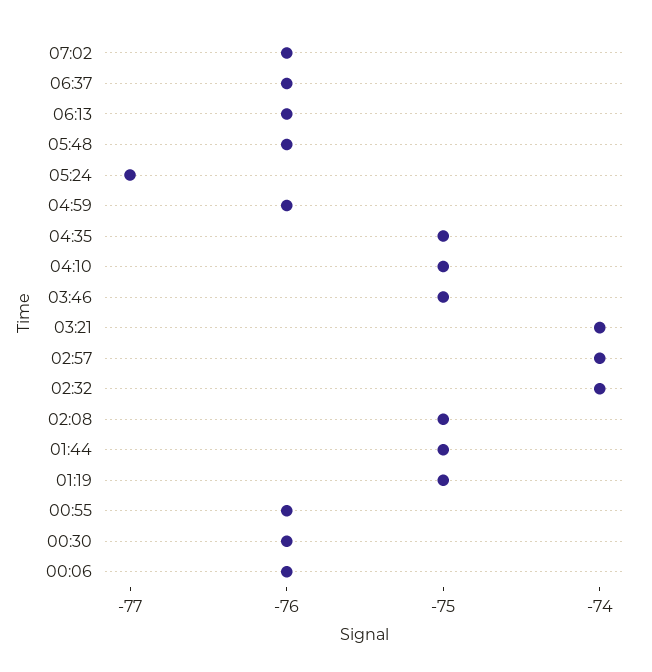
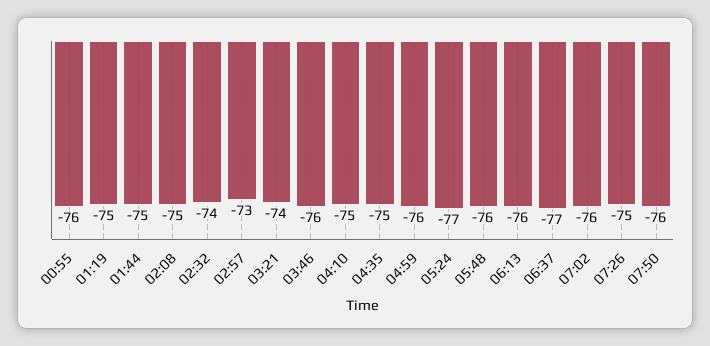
06:37: -76 -> -77
03:46: -75 -> -76
02:57: -74 -> -73
00:30: -76 -> none
00:06: -76 -> none
07:26: none -> -75
07:50: none -> -76

